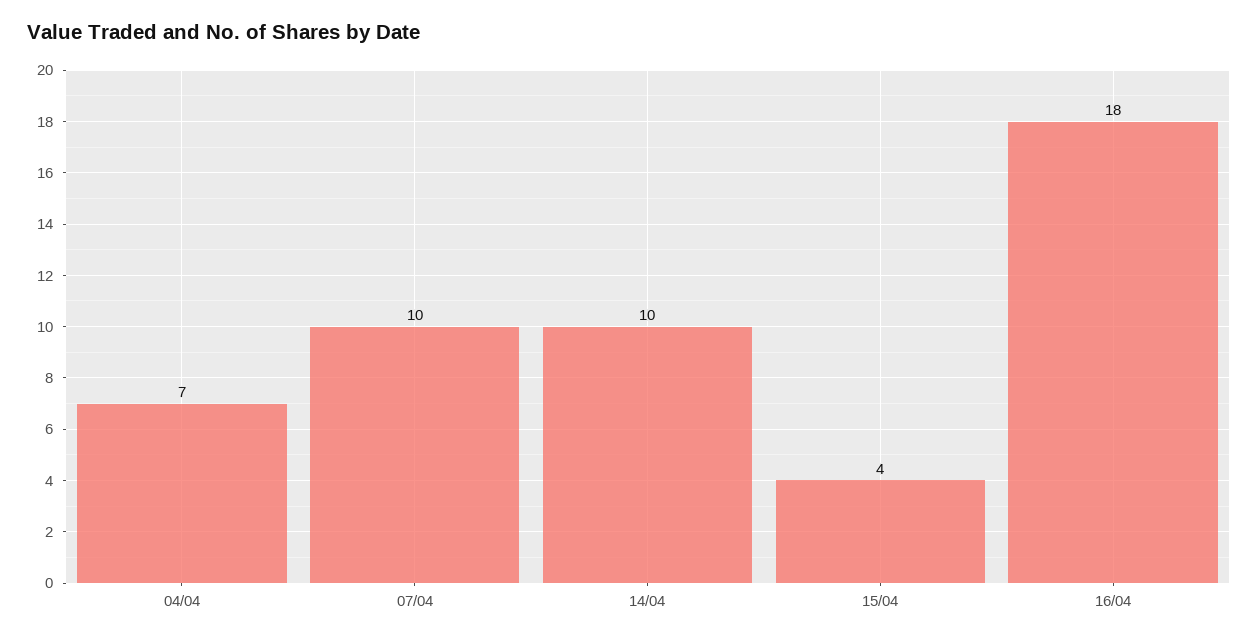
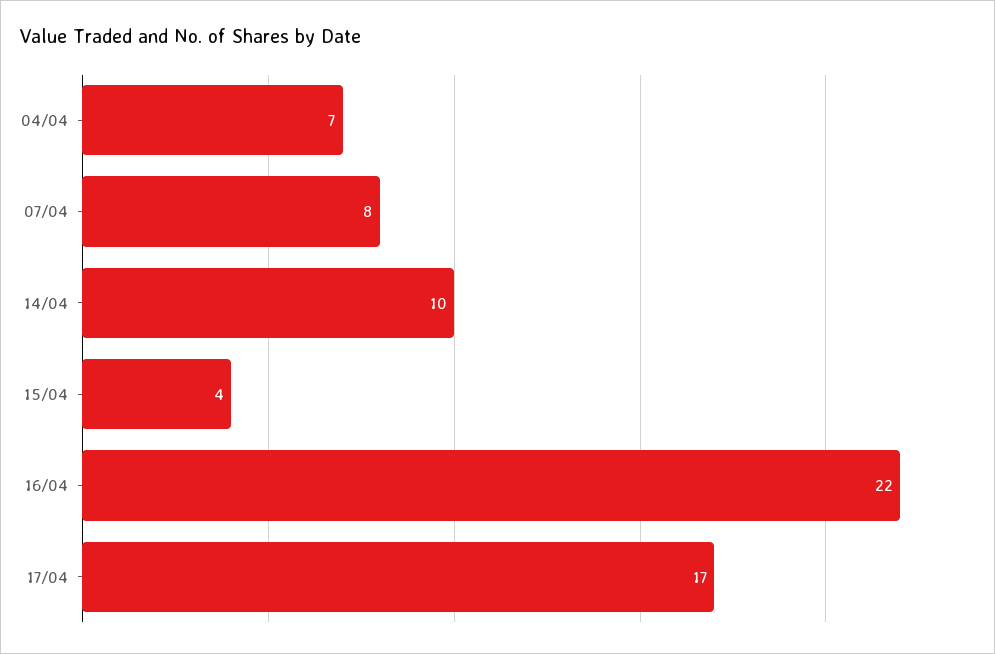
07/04: 10 -> 8
16/04: 18 -> 22
17/04: none -> 17

